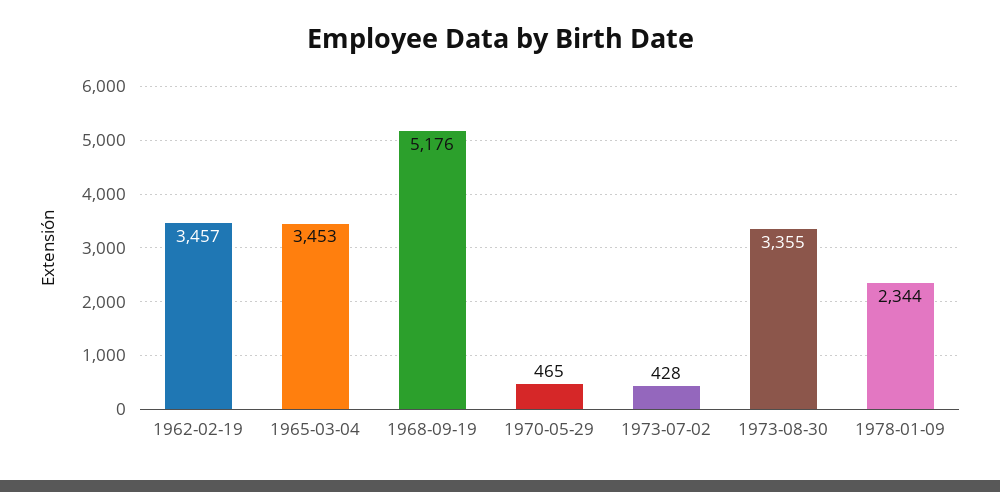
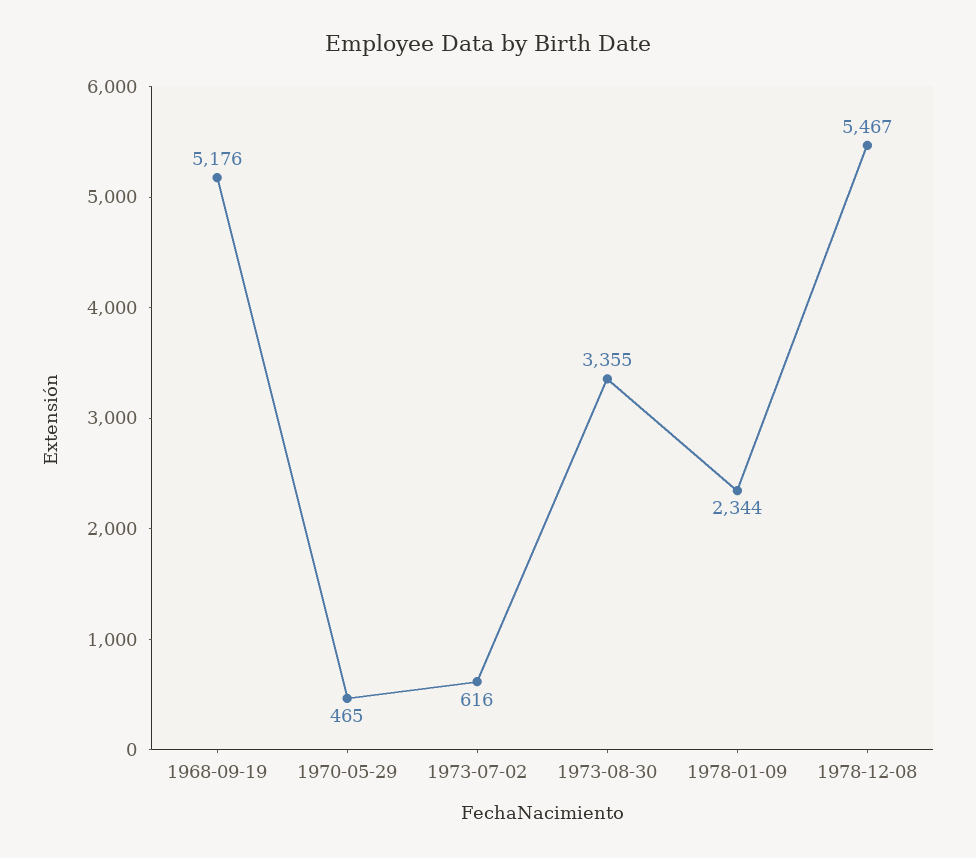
1962-02-19: 3457 -> none
1965-03-04: 3453 -> none
1973-07-02: 428 -> 616
1978-12-08: none -> 5467

